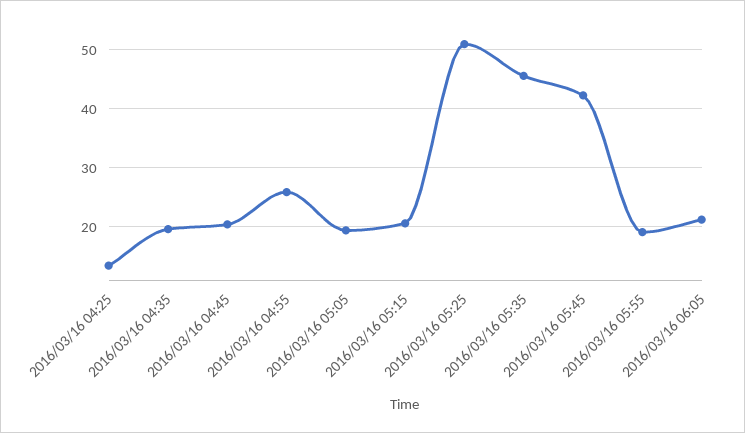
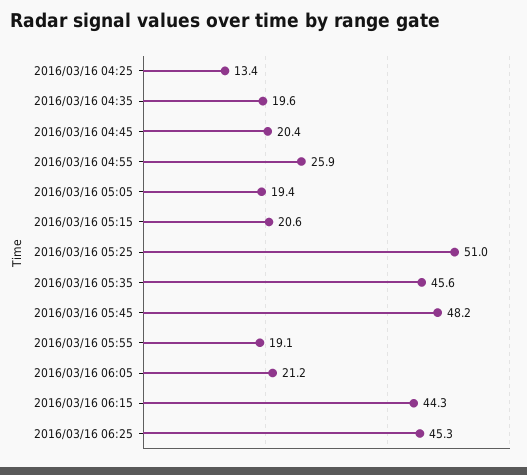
2016/03/16 05:45: 42 -> 48.2
2016/03/16 06:15: none -> 44.3
2016/03/16 06:25: none -> 45.3

